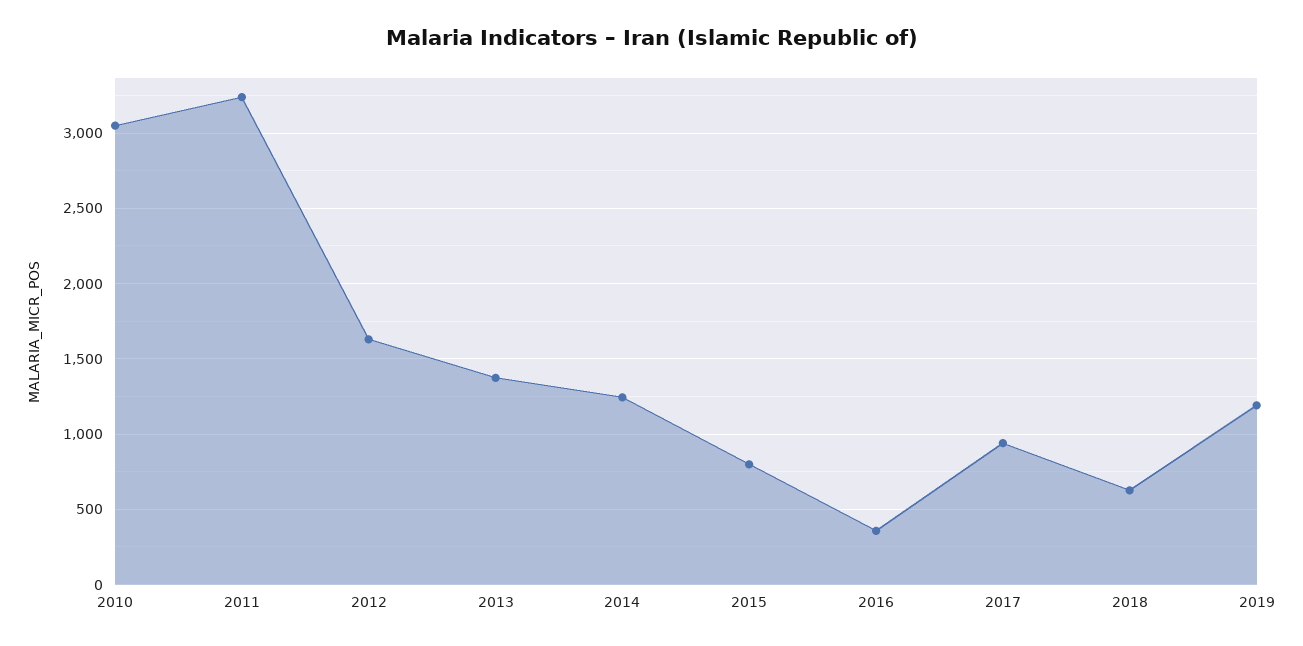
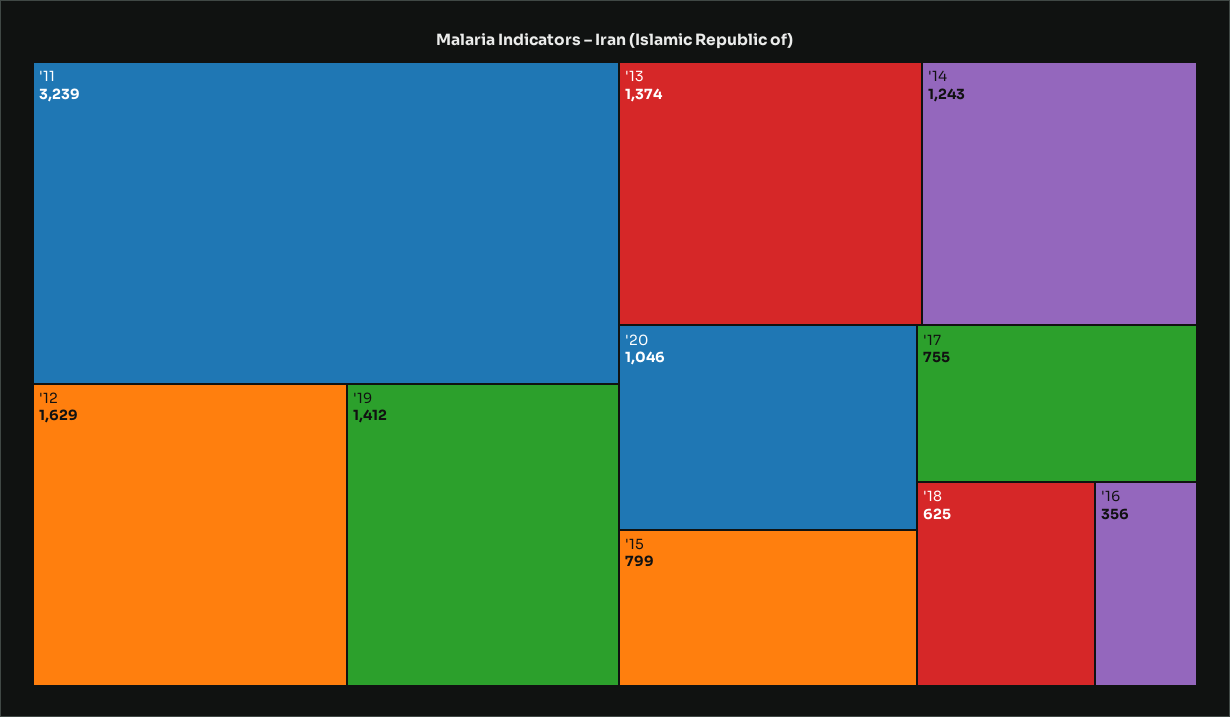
2010: 3050 -> none
2017: 950 -> 755
2019: 1200 -> 1412
'20: none -> 1046

